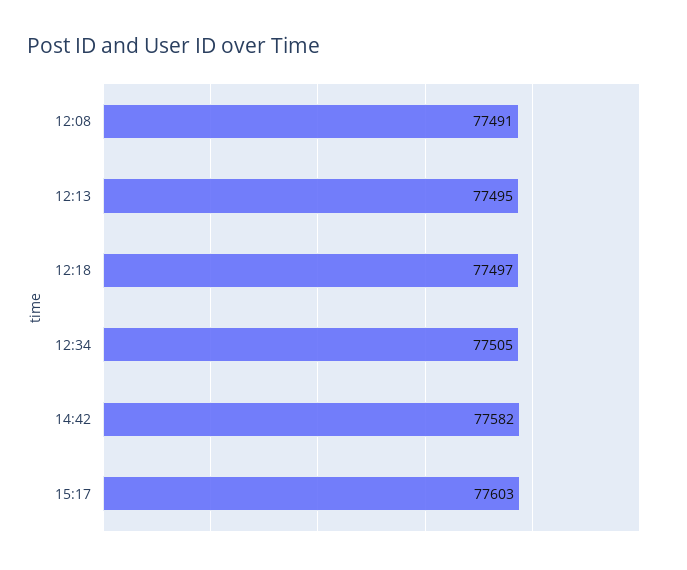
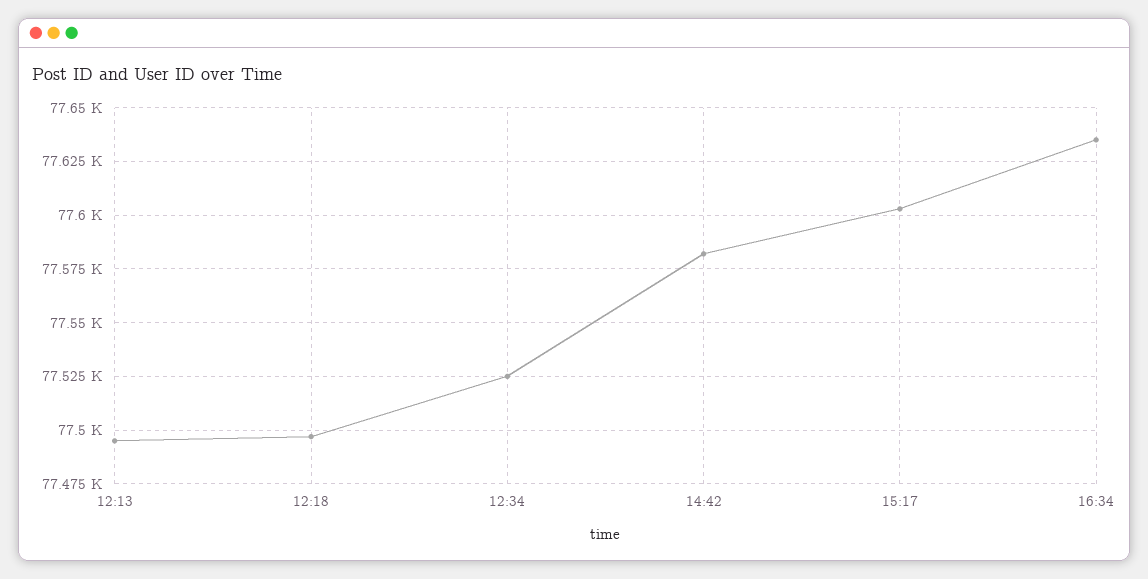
12:08: 77491 -> none
12:34: 77505 -> 77525
16:34: none -> 77635

